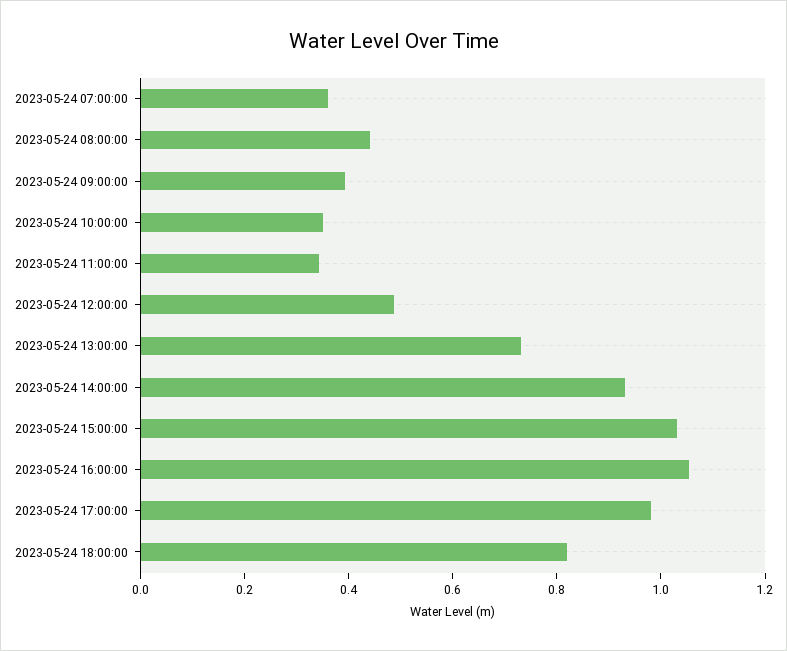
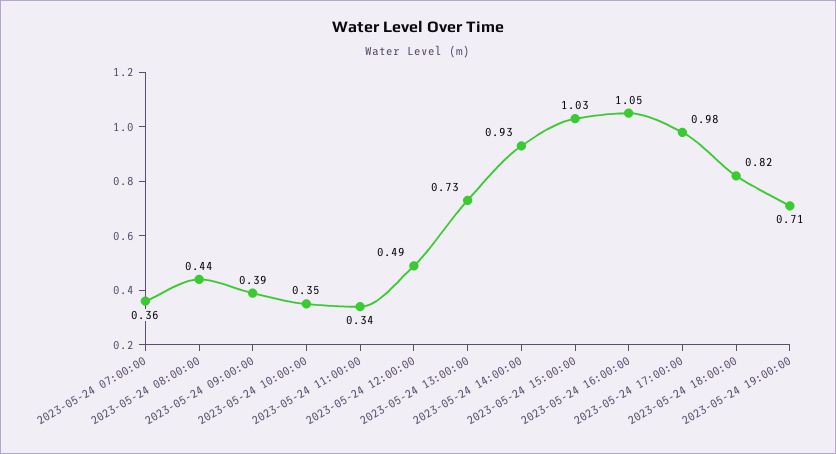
2023-05-24 19:00:00: none -> 0.71

